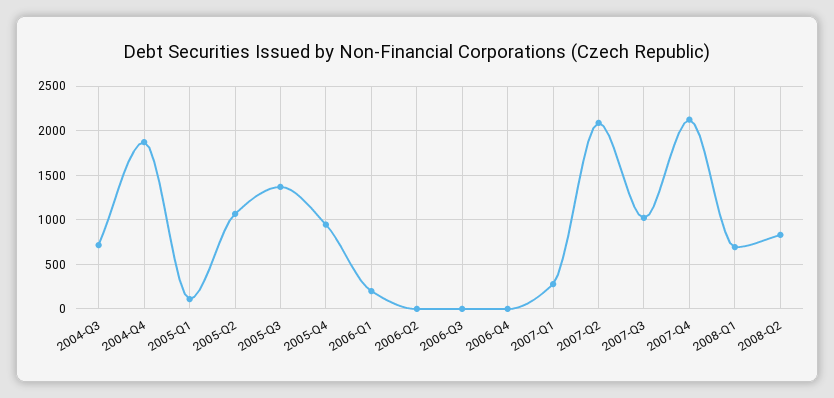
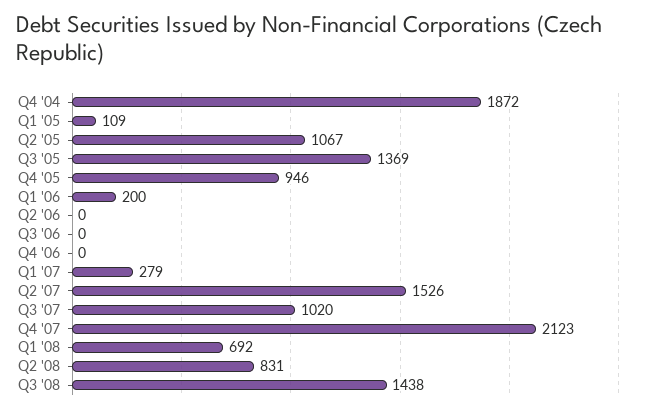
2004-Q3: 700 -> none
2007-Q2: 2100 -> 1526
Q3 '08: none -> 1438

